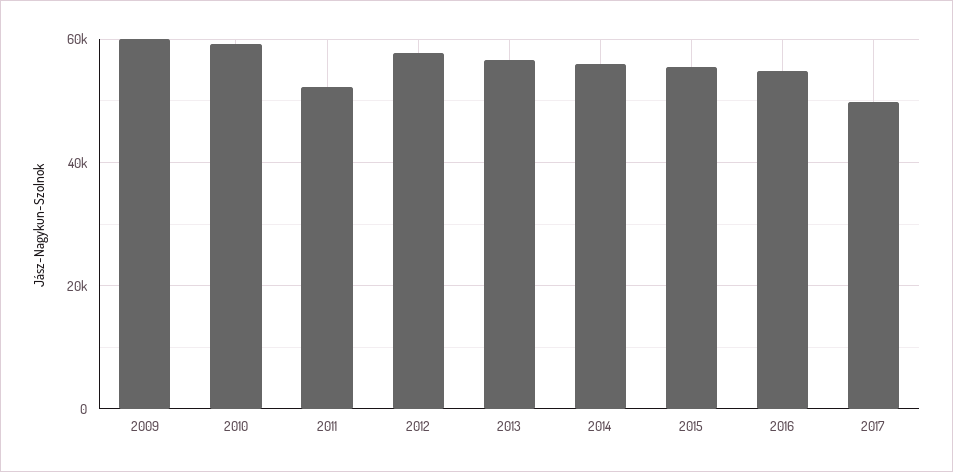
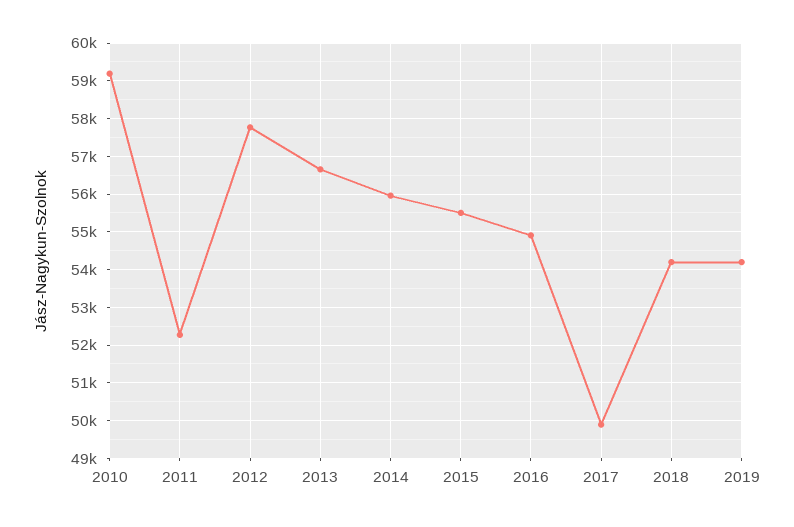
2009: 60000 -> none
2018: none -> 54200
2019: none -> 54200

